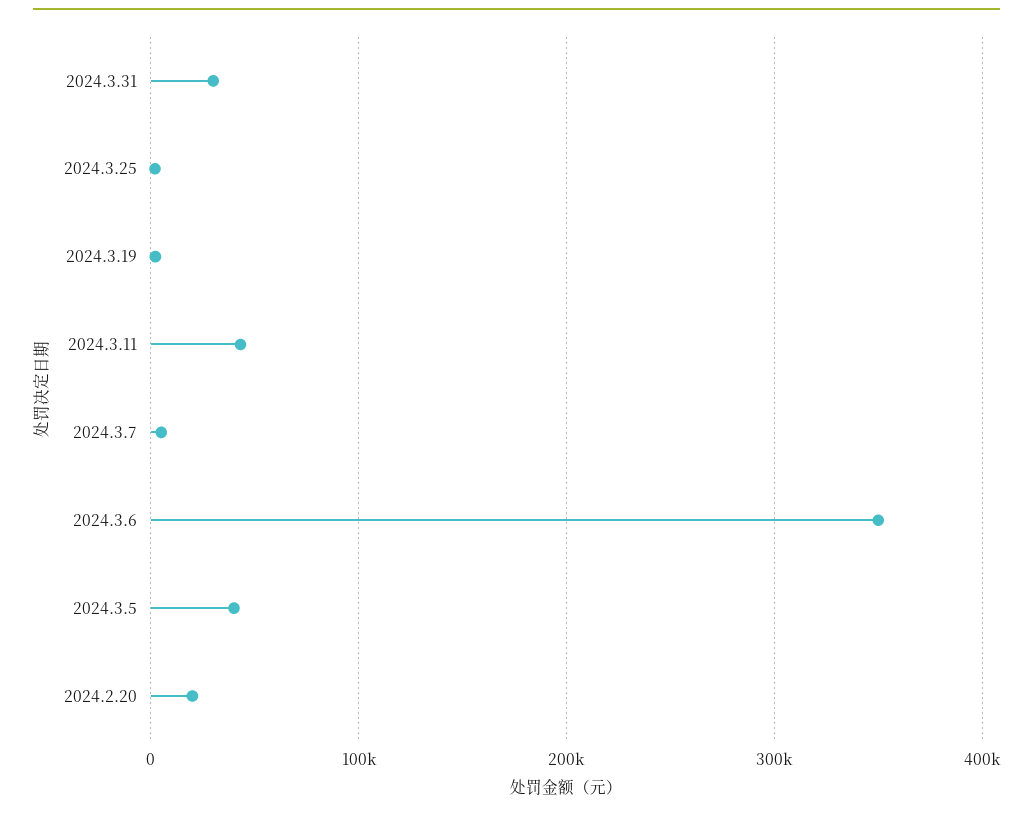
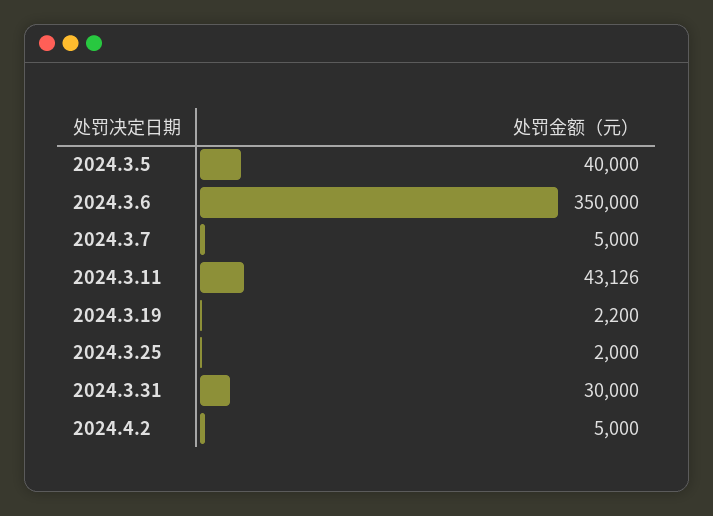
2024.2.20: 20000 -> none
2024.4.2: none -> 5000

